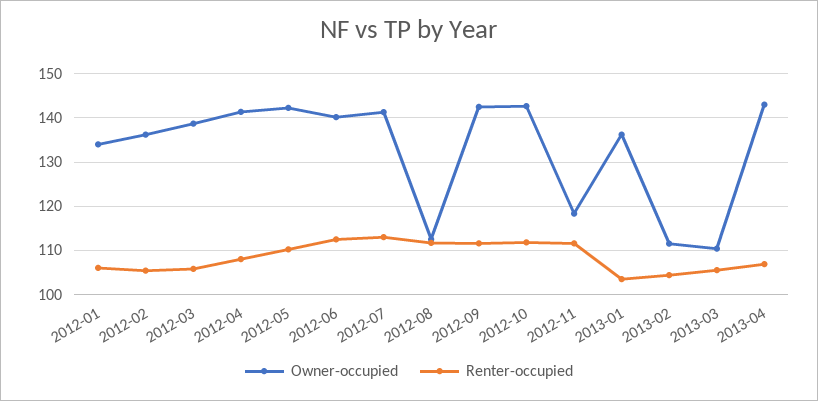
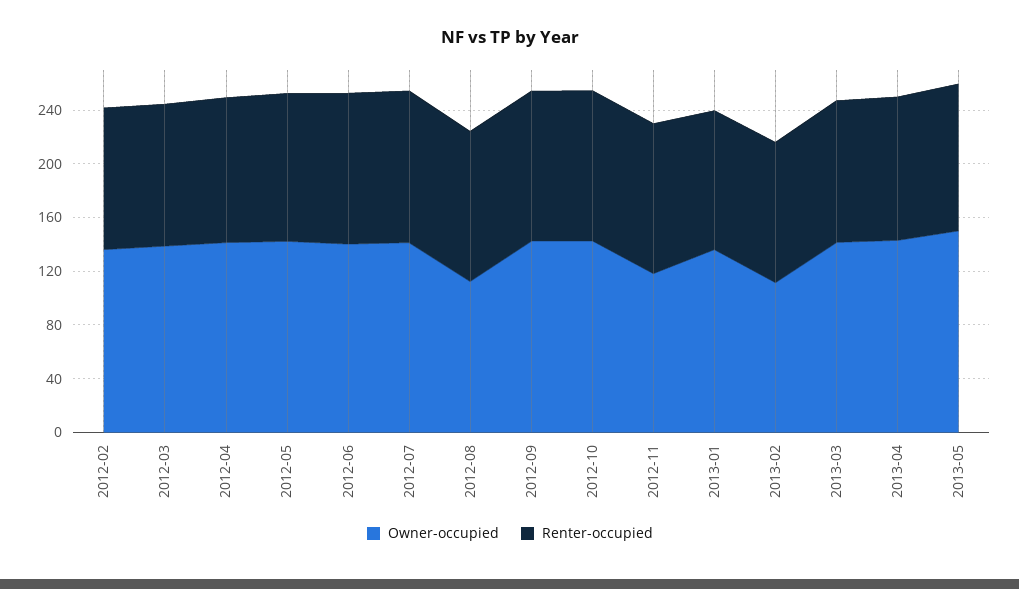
Owner-occupied, 2012-01: 134 -> none
Renter-occupied, 2012-01: 106 -> none
Owner-occupied, 2013-03: 110 -> 140
Owner-occupied, 2013-05: none -> 150
Renter-occupied, 2013-05: none -> 110

